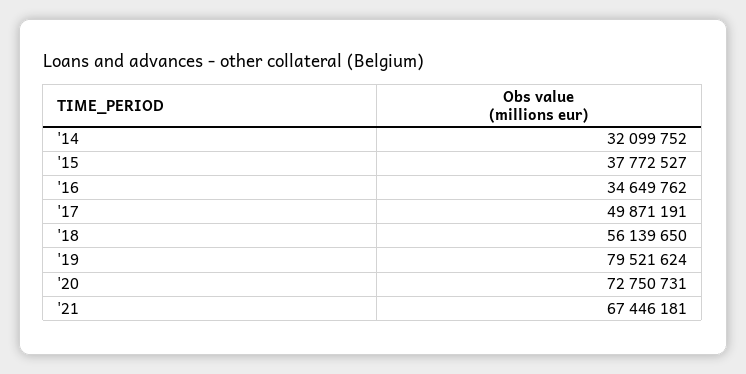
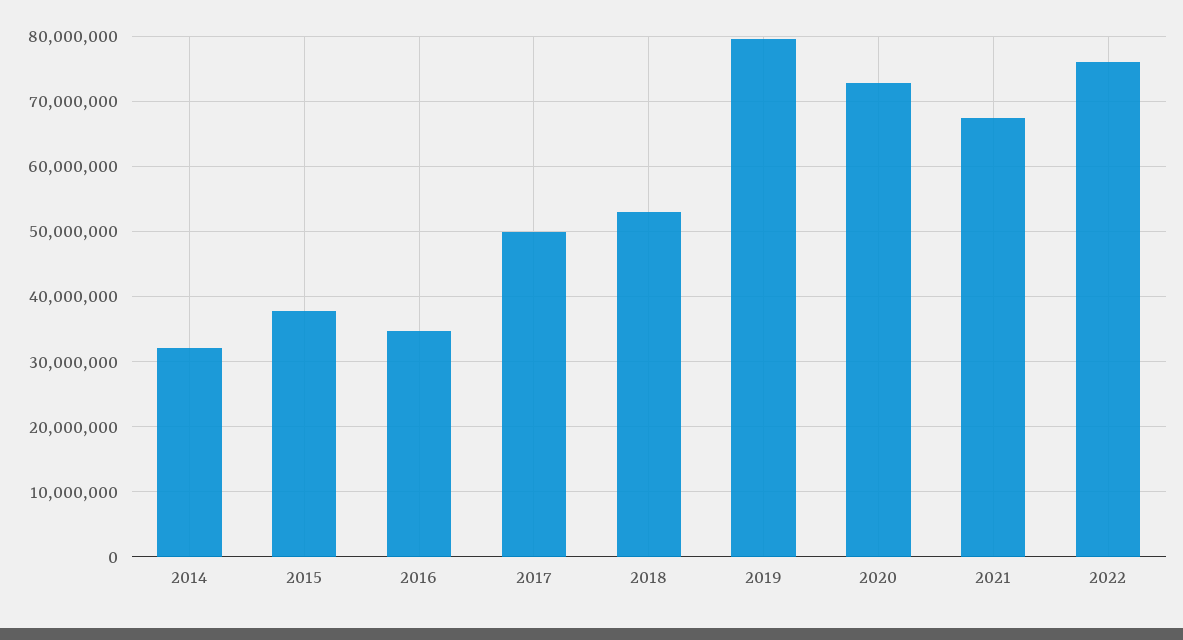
'18: 56139650 -> 53000000
2022: none -> 76000000

